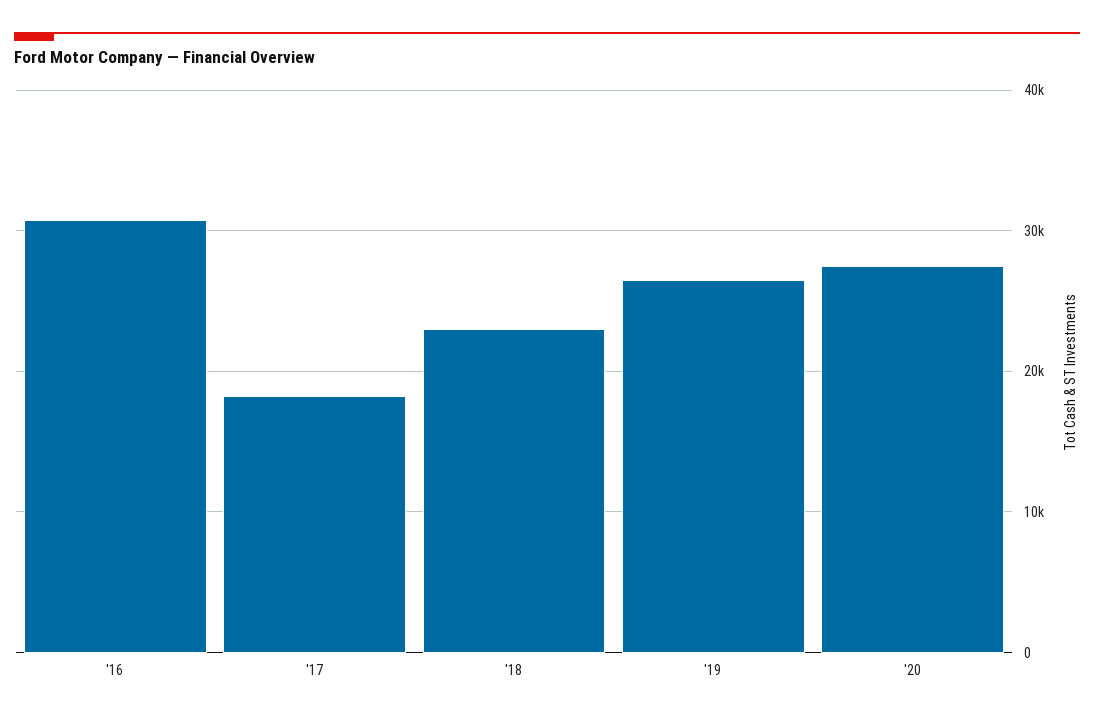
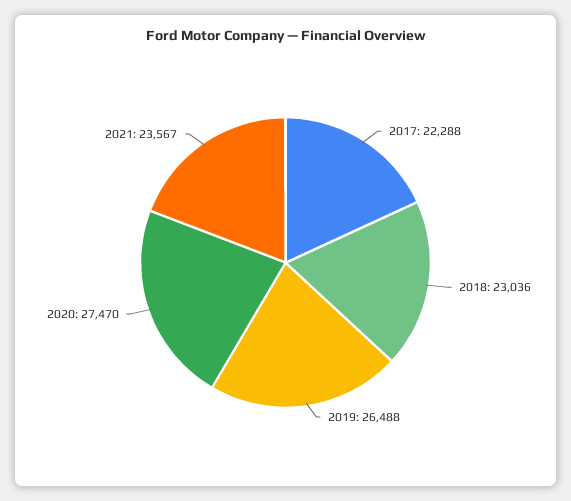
'16: 31000 -> none
'17: 18000 -> 22288
2021: none -> 23567

